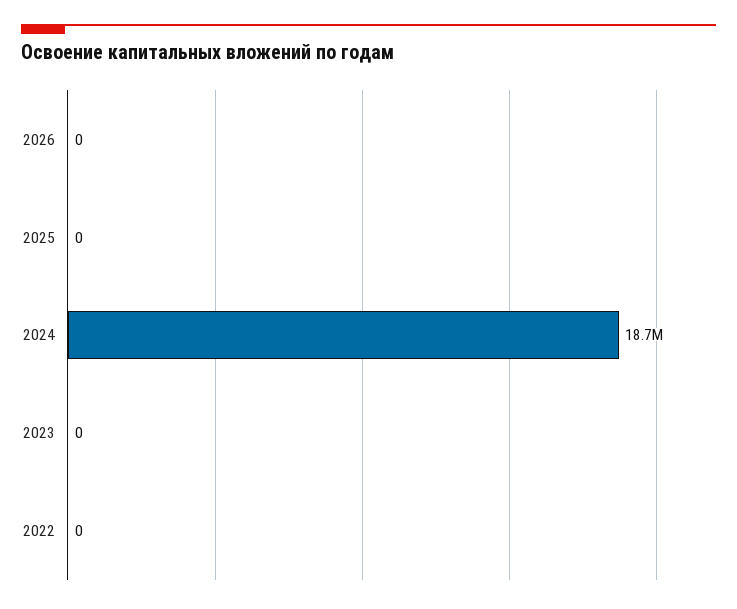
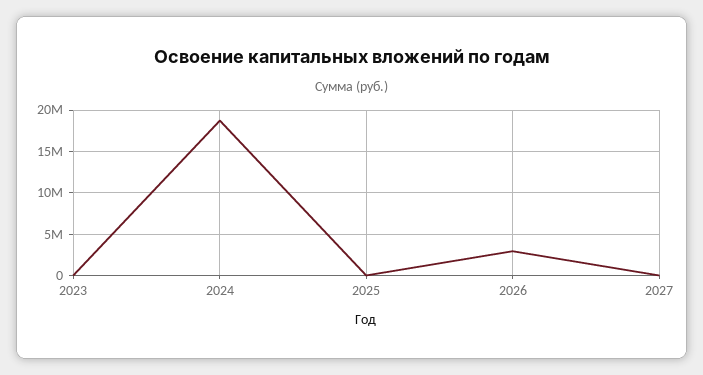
2026: 0 -> 3000000
2022: 0 -> none
2027: none -> 0

